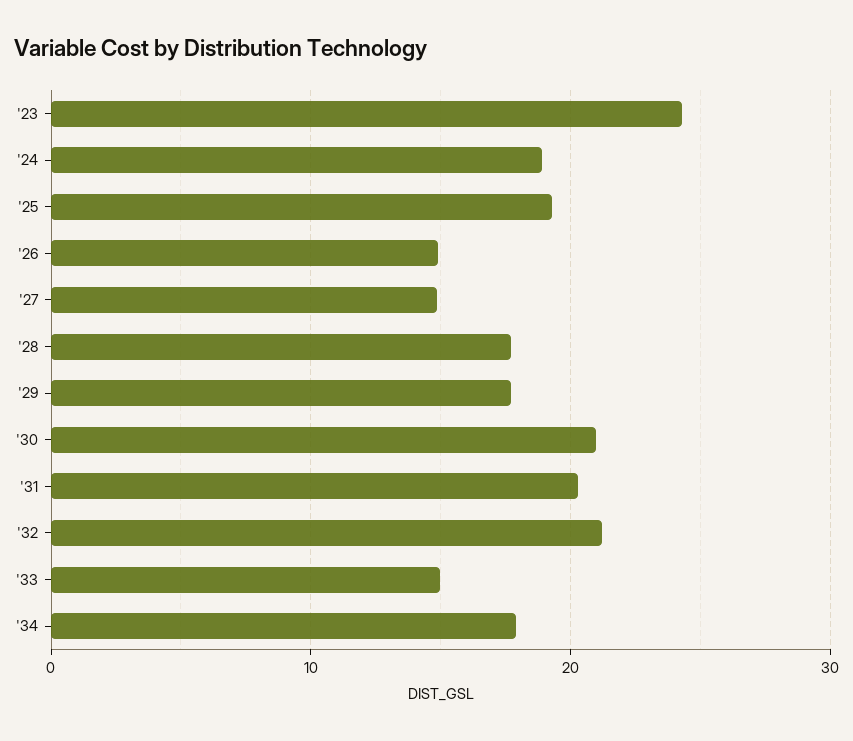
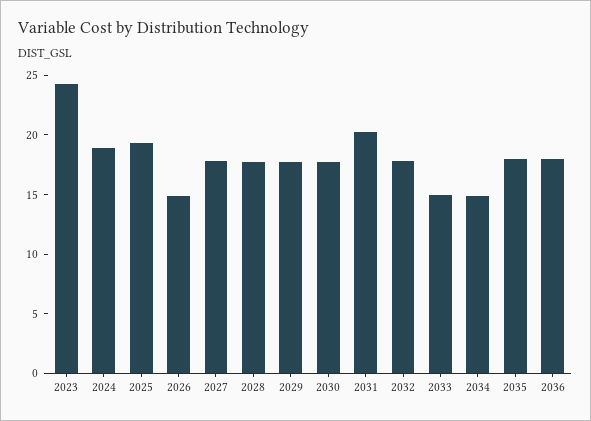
'27: 15 -> 18
'30: 21 -> 18
'32: 21 -> 18
'34: 18 -> 15
2035: none -> 18
2036: none -> 18

